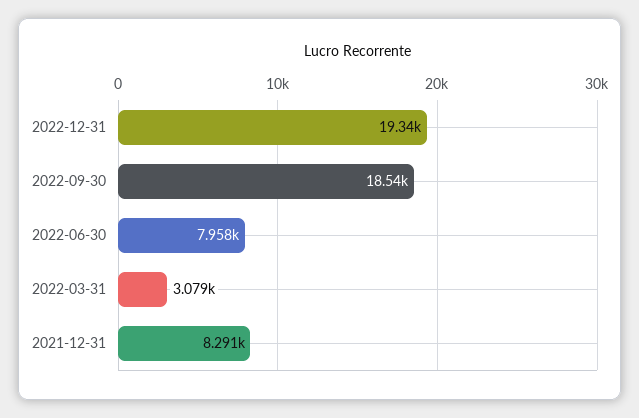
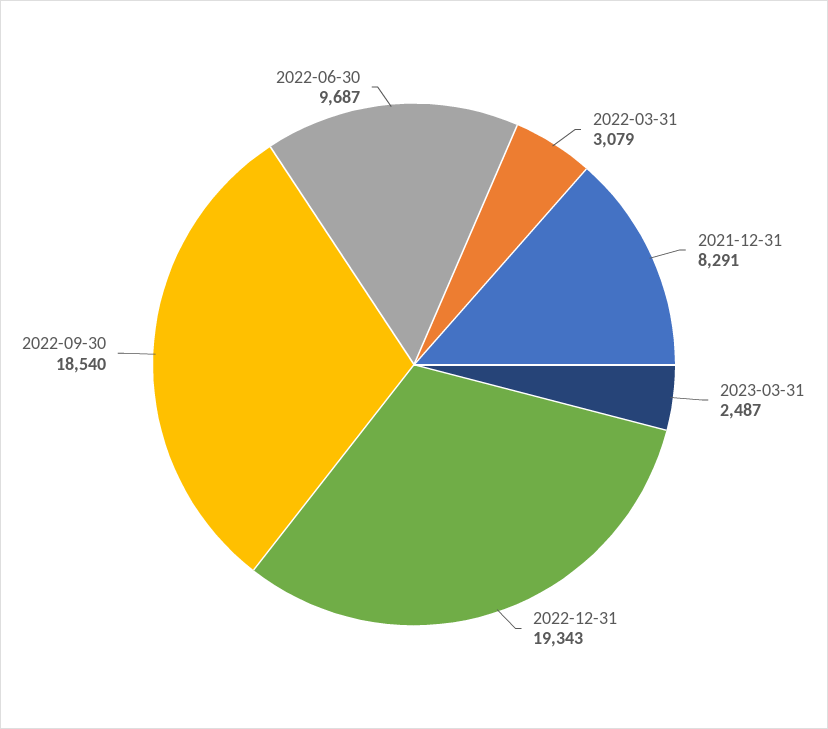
2022-06-30: 7958 -> 9687
2023-03-31: none -> 2487

